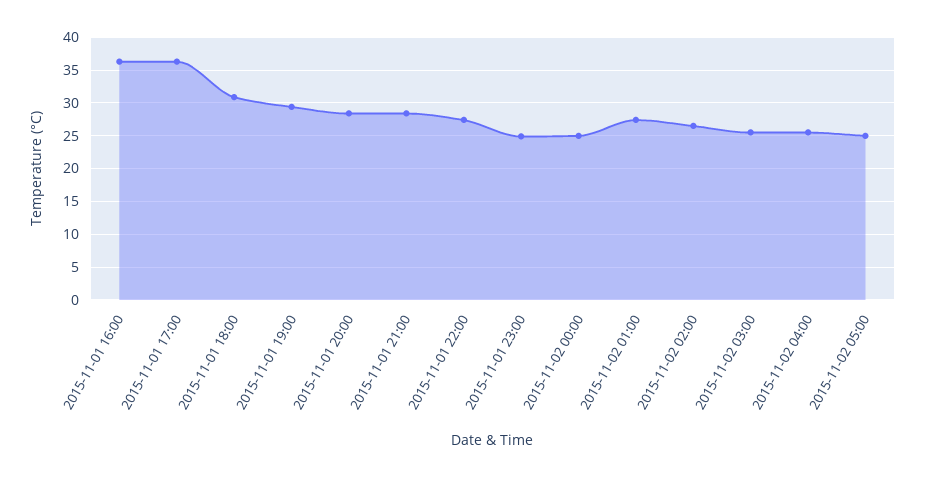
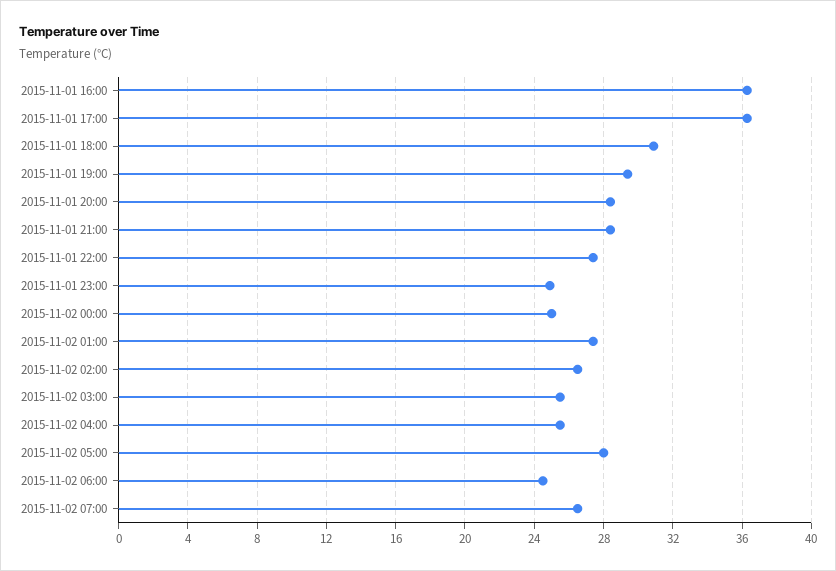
2015-11-02 05:00: 25 -> 28
2015-11-02 06:00: none -> 24.5
2015-11-02 07:00: none -> 26.5

